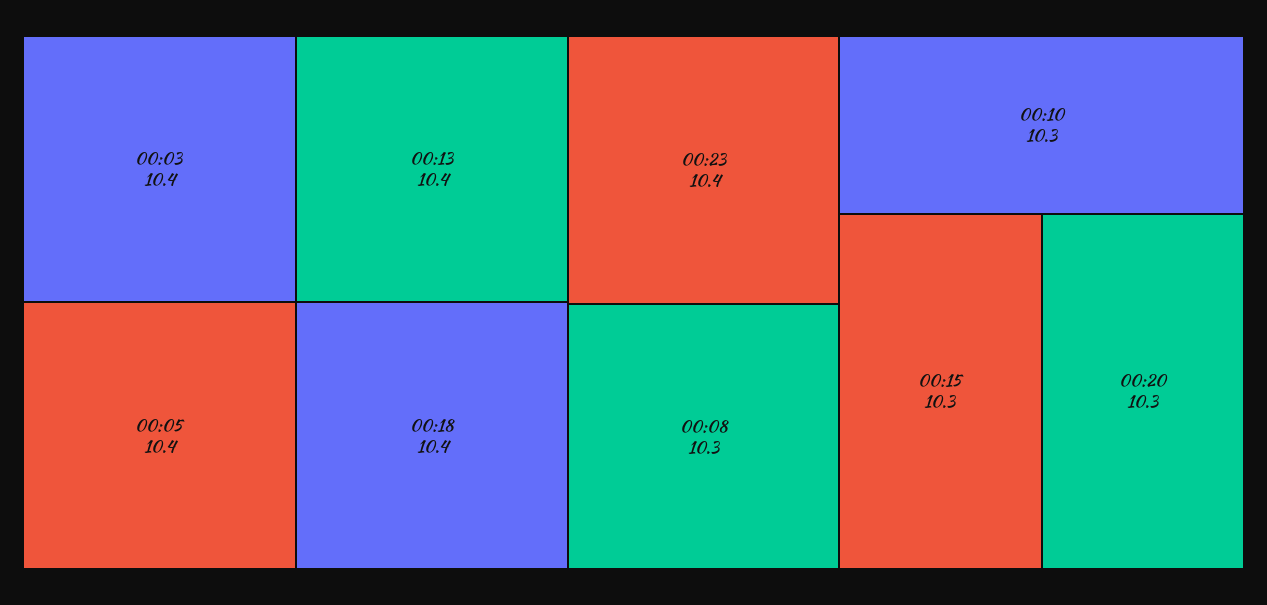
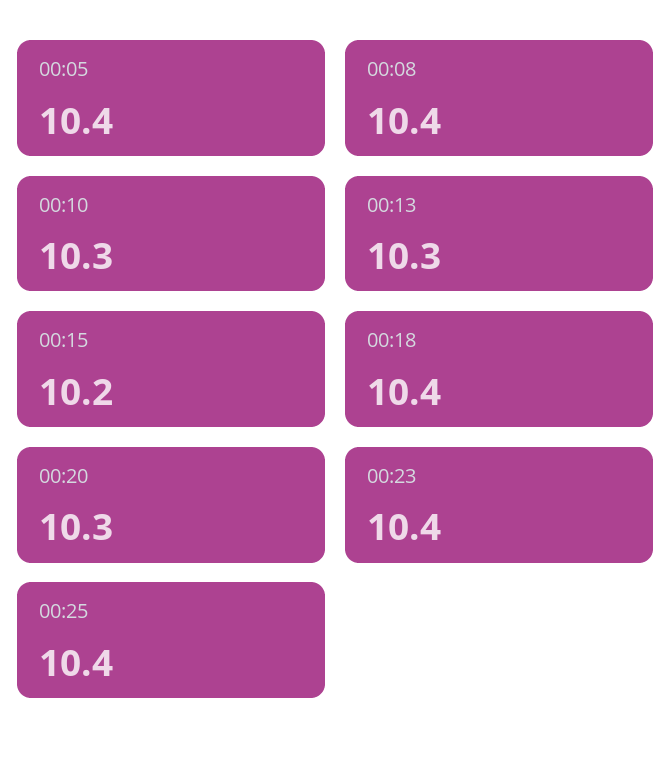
00:03: 10.4 -> none
00:13: 10.4 -> 10.3
00:08: 10.3 -> 10.4
00:15: 10.3 -> 10.2
00:25: none -> 10.4

